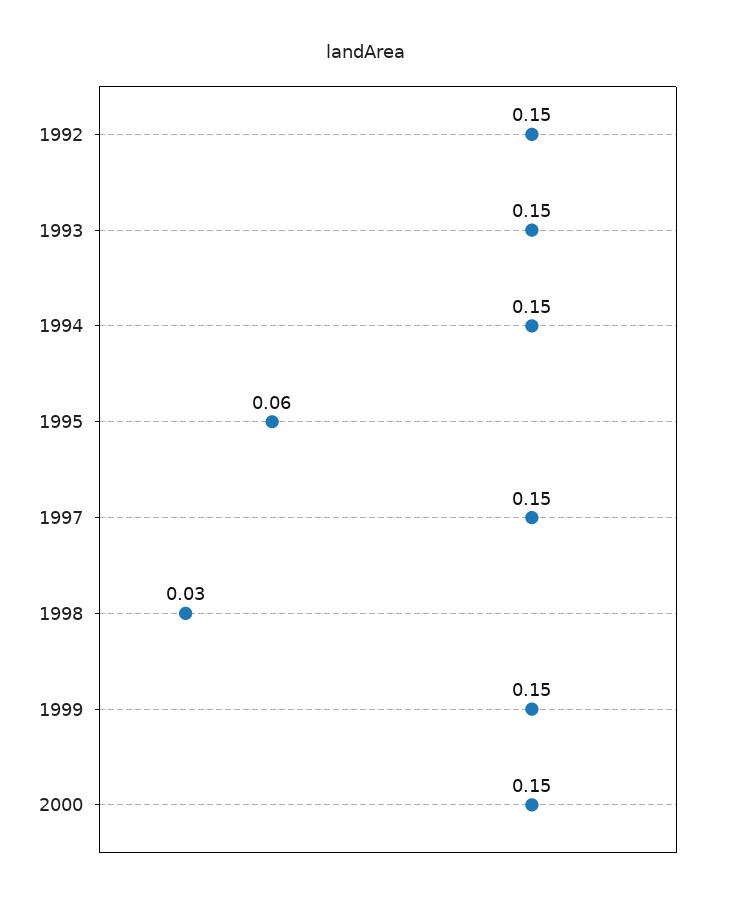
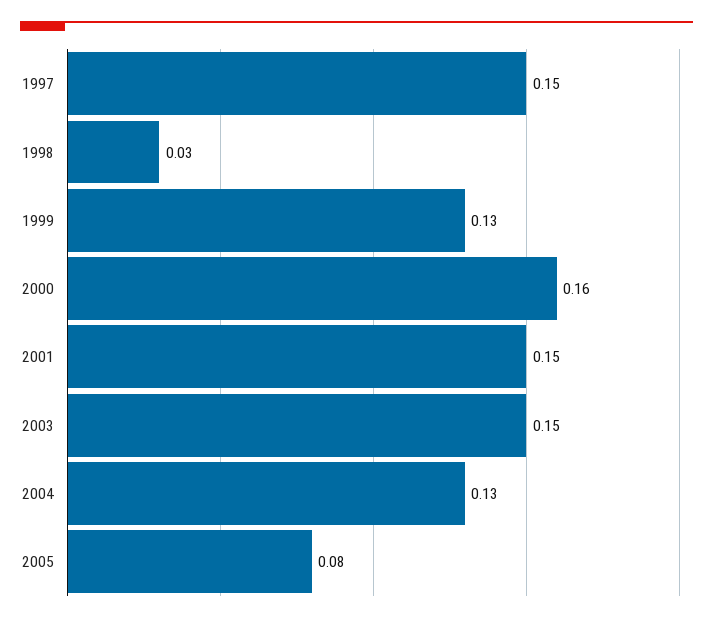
1992: 0.15 -> none
1993: 0.15 -> none
1994: 0.15 -> none
1995: 0.06 -> none
1999: 0.15 -> 0.13
2000: 0.15 -> 0.16
2001: none -> 0.15
2003: none -> 0.15
2004: none -> 0.13
2005: none -> 0.08

